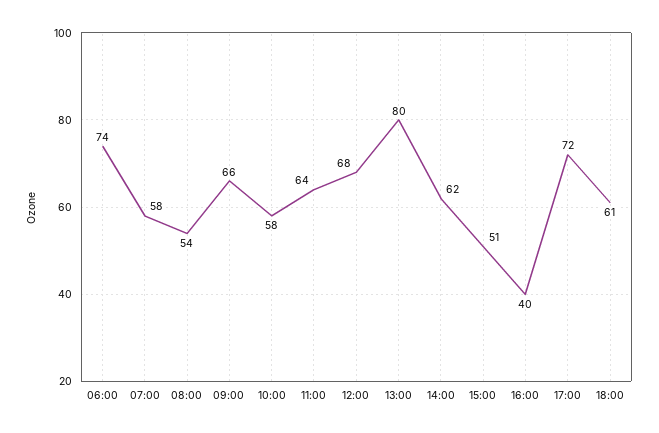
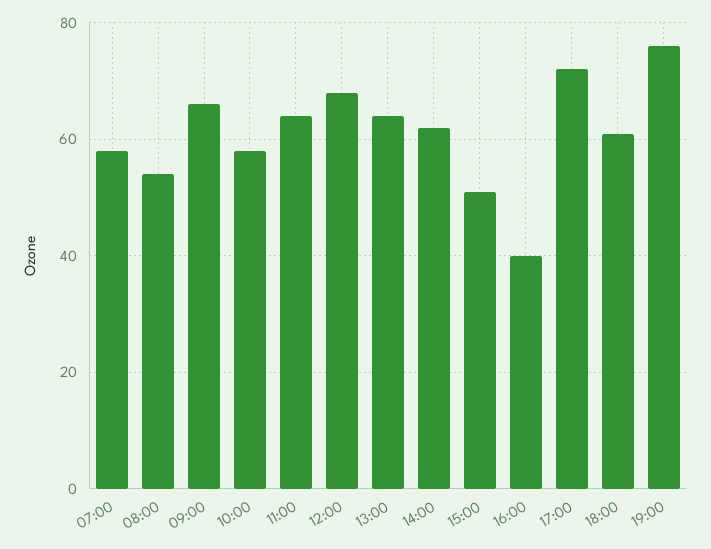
06:00: 74 -> none
13:00: 80 -> 65
19:00: none -> 75

